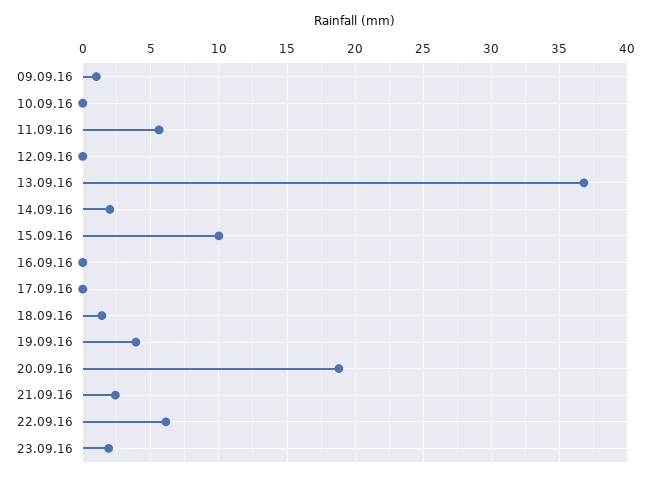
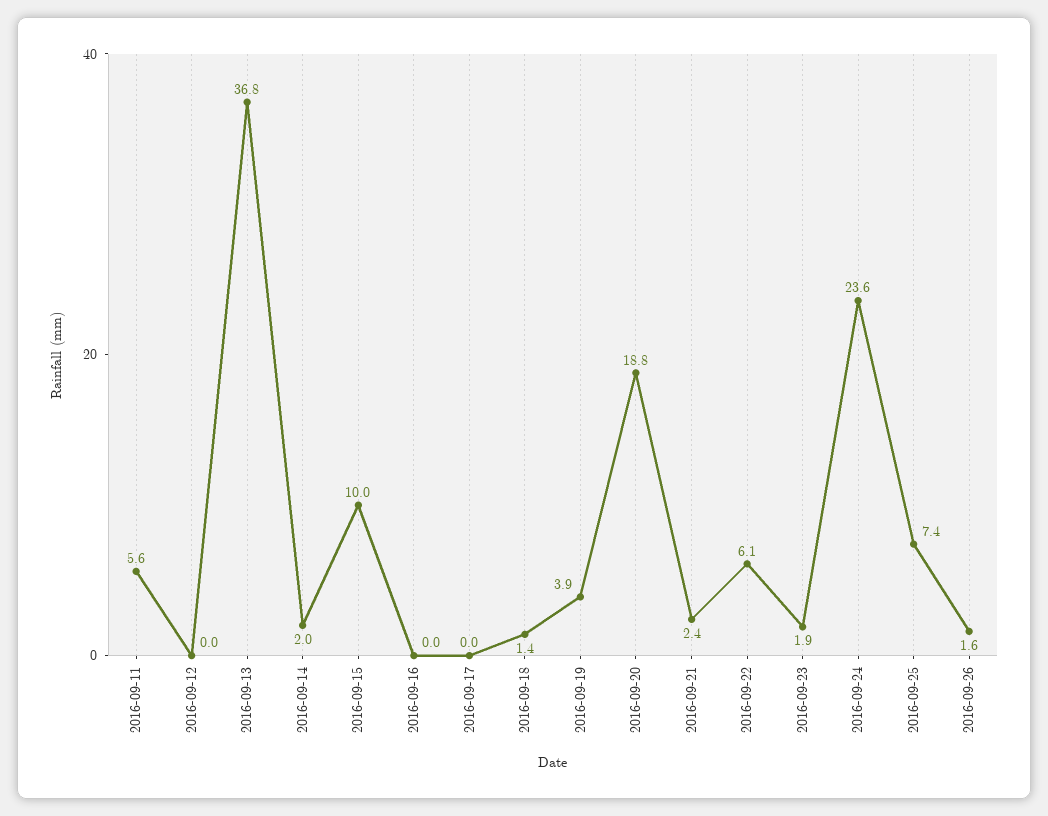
09.09.16: 1 -> none
10.09.16: 0 -> none
2016-09-24: none -> 23.6
2016-09-25: none -> 7.4
2016-09-26: none -> 1.6

